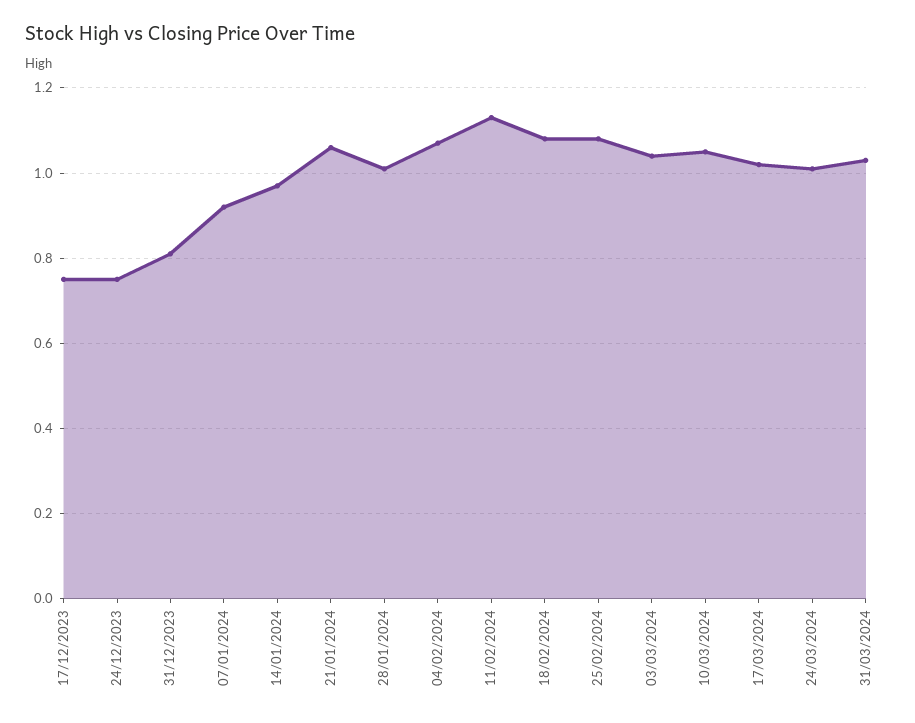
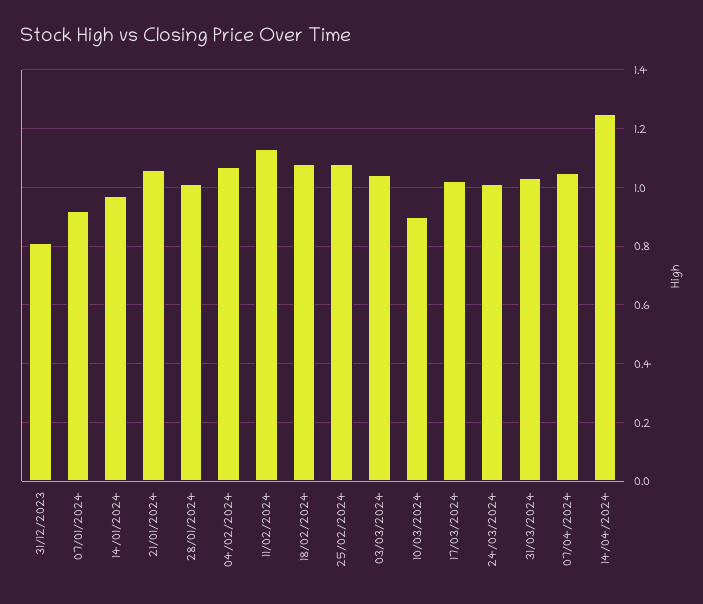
17/12/2023: 0.75 -> none
24/12/2023: 0.75 -> none
10/03/2024: 1.05 -> 0.9
07/04/2024: none -> 1.05
14/04/2024: none -> 1.25

